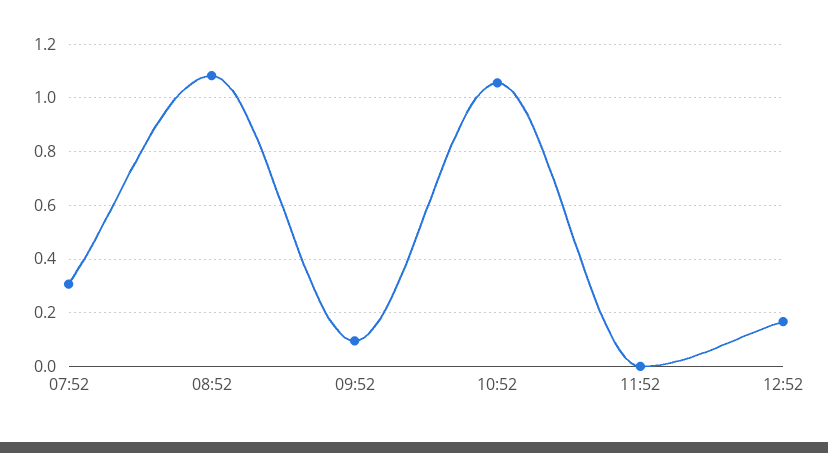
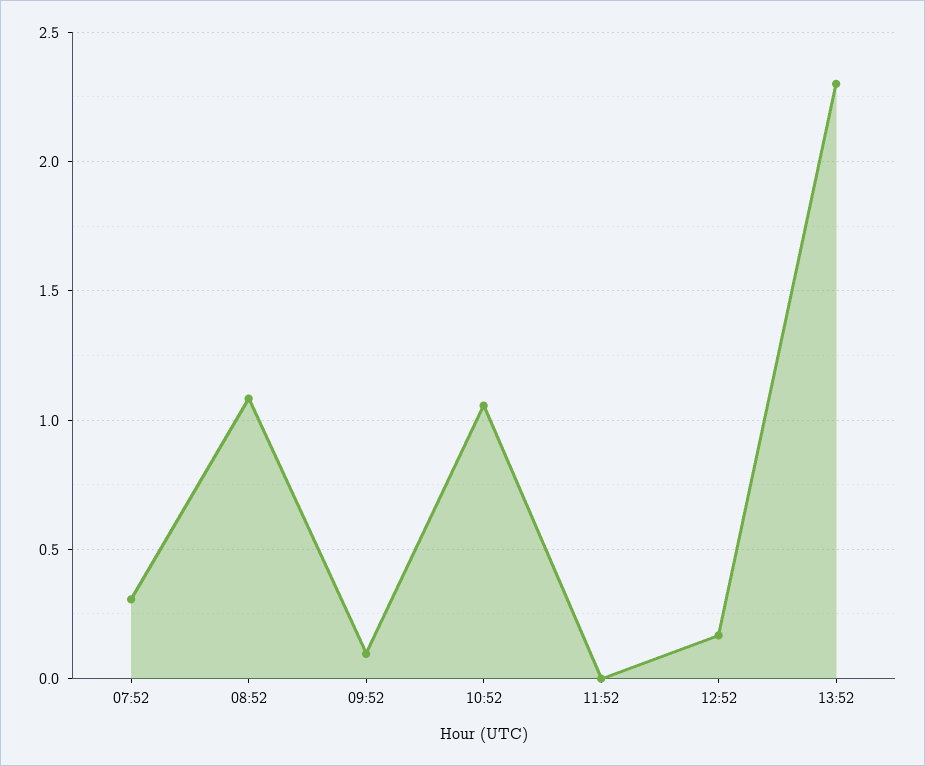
13:52: none -> 2.3

